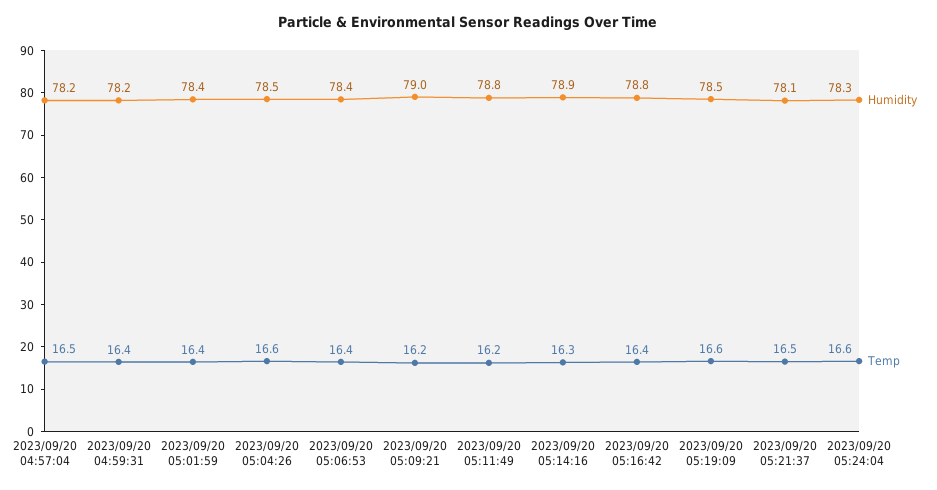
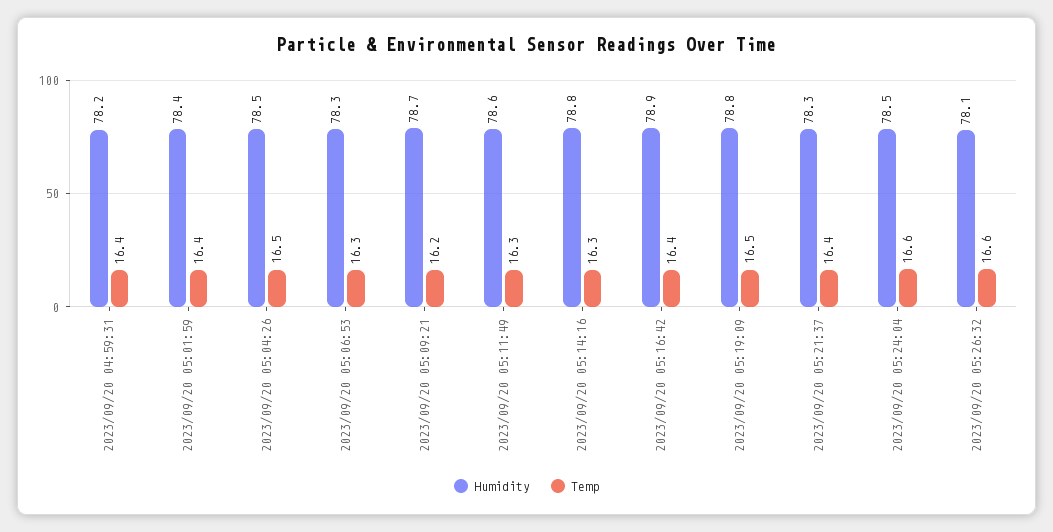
Humidity, 2023/09/20 04:57:04: 78.2 -> none
Temp, 2023/09/20 04:57:04: 16.5 -> none
Temp, 2023/09/20 05:04:26: 16.6 -> 16.5
Humidity, 2023/09/20 05:06:53: 78.4 -> 78.3
Temp, 2023/09/20 05:06:53: 16.4 -> 16.3
Humidity, 2023/09/20 05:09:21: 79 -> 78.7
Humidity, 2023/09/20 05:11:49: 78.8 -> 78.6
Temp, 2023/09/20 05:11:49: 16.2 -> 16.3
Humidity, 2023/09/20 05:14:16: 78.9 -> 78.8
Humidity, 2023/09/20 05:16:42: 78.8 -> 78.9
Humidity, 2023/09/20 05:19:09: 78.5 -> 78.8
Temp, 2023/09/20 05:19:09: 16.6 -> 16.5
Humidity, 2023/09/20 05:21:37: 78.1 -> 78.3
Temp, 2023/09/20 05:21:37: 16.5 -> 16.4
Humidity, 2023/09/20 05:24:04: 78.3 -> 78.5
Humidity, 2023/09/20 05:26:32: none -> 78.1
Temp, 2023/09/20 05:26:32: none -> 16.6

